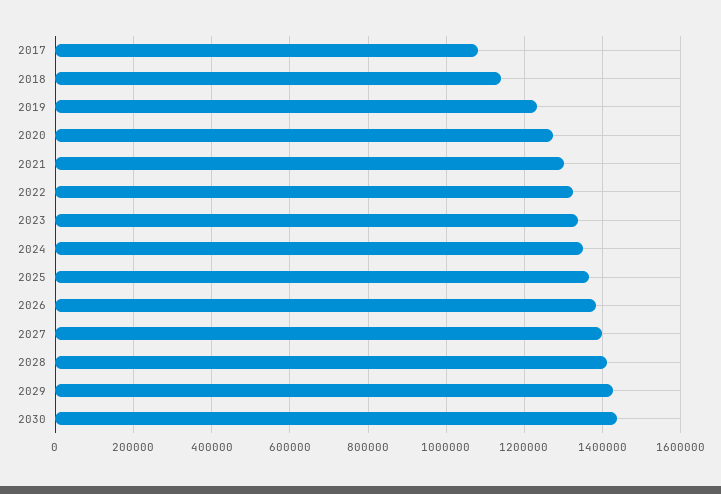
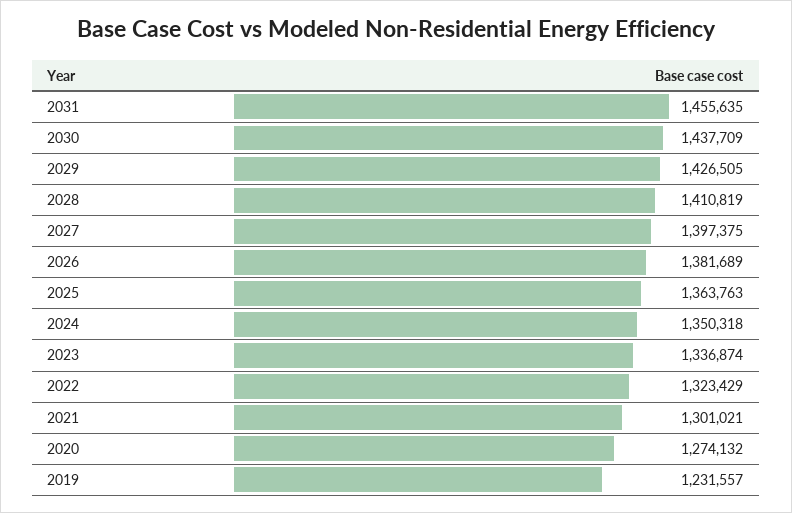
2017: 1080000 -> none
2018: 1140000 -> none
2031: none -> 1455635

